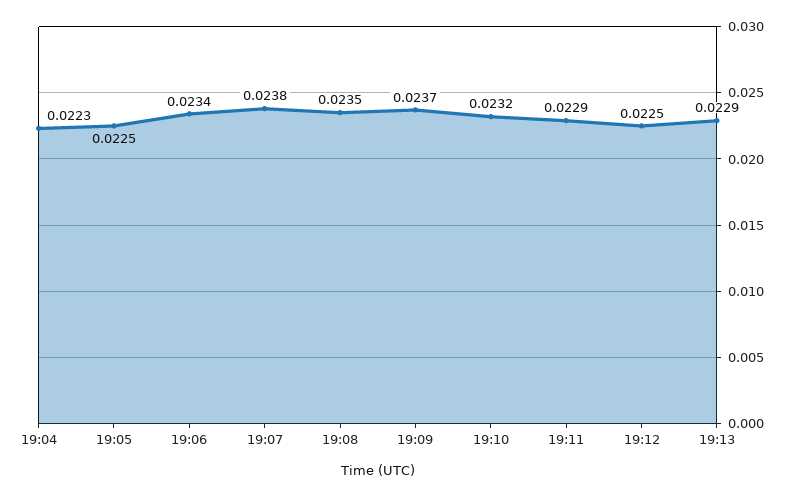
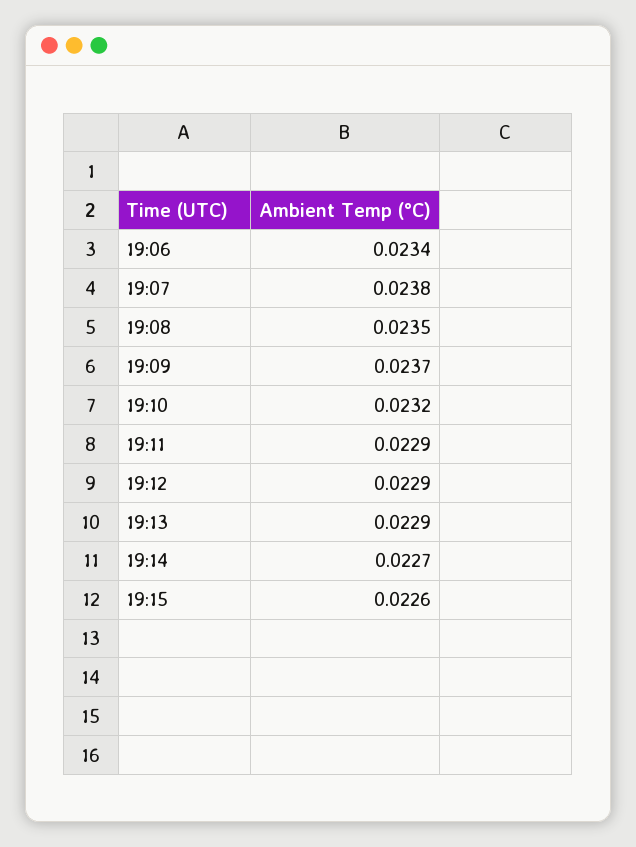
19:04: 0.0223 -> none
19:05: 0.0225 -> none
19:12: 0.0225 -> 0.0229
19:14: none -> 0.0227
19:15: none -> 0.0226

